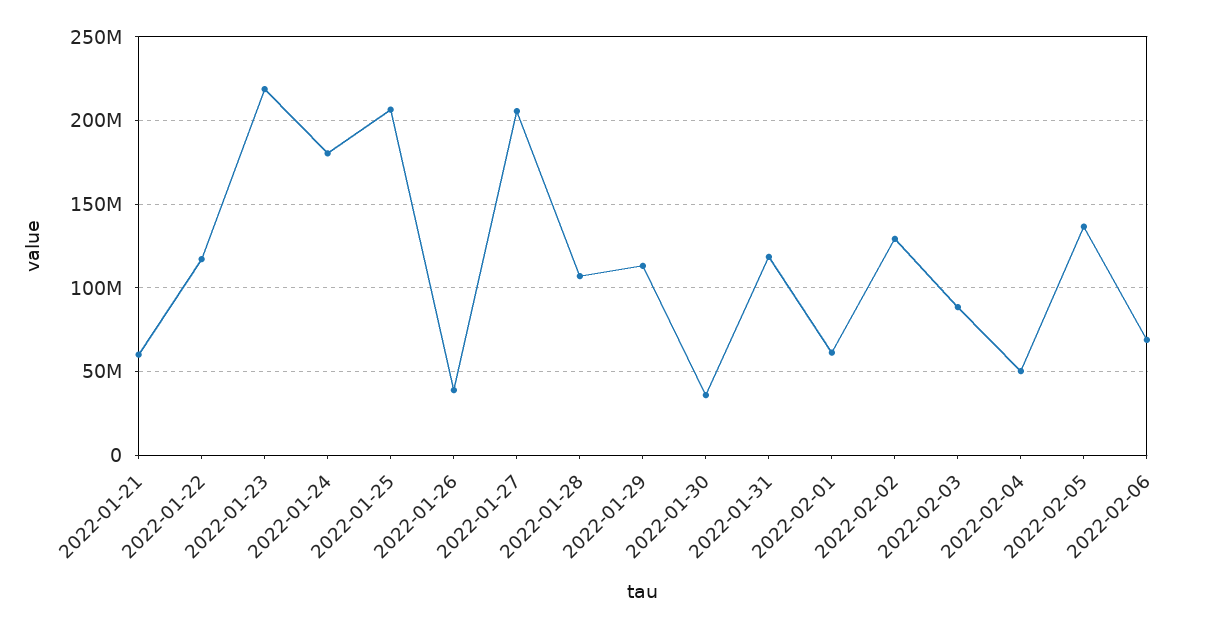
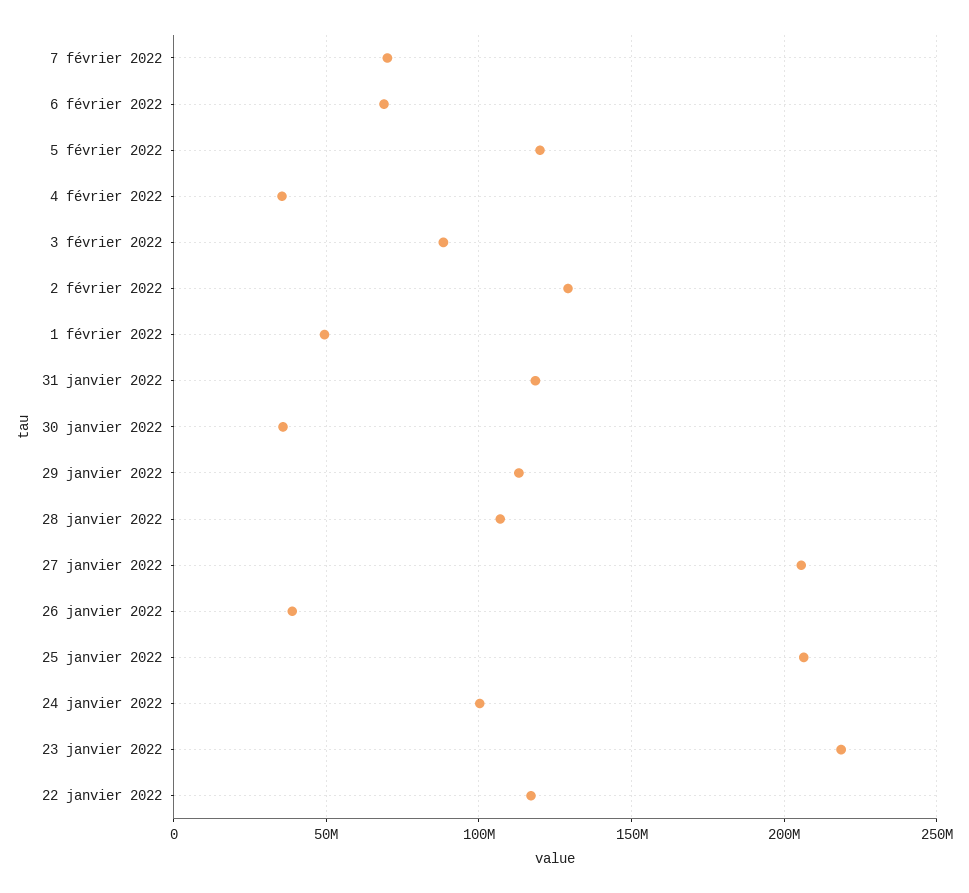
2022-01-21: 60000000 -> none
2022-01-24: 180000000 -> 100000000
2022-02-01: 60000000 -> 50000000
2022-02-04: 50000000 -> 35000000
2022-02-05: 135000000 -> 120000000
7 février 2022: none -> 70000000

